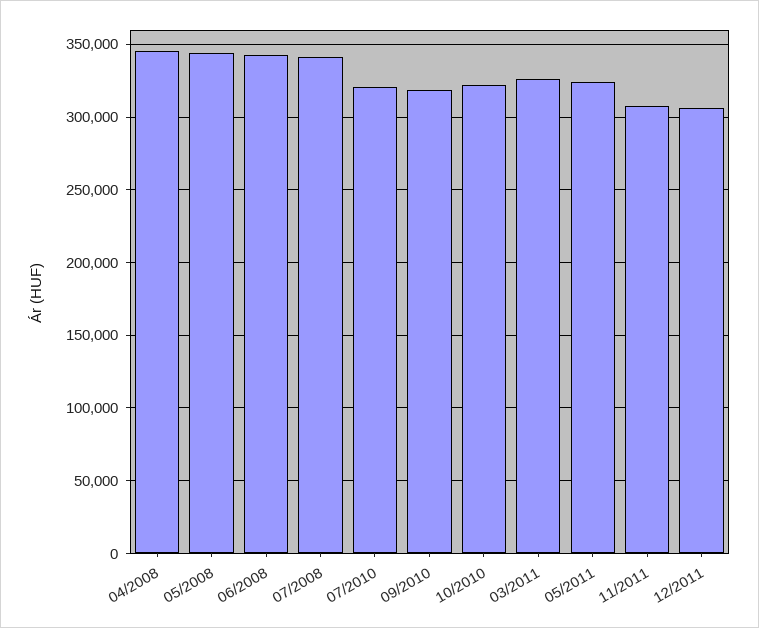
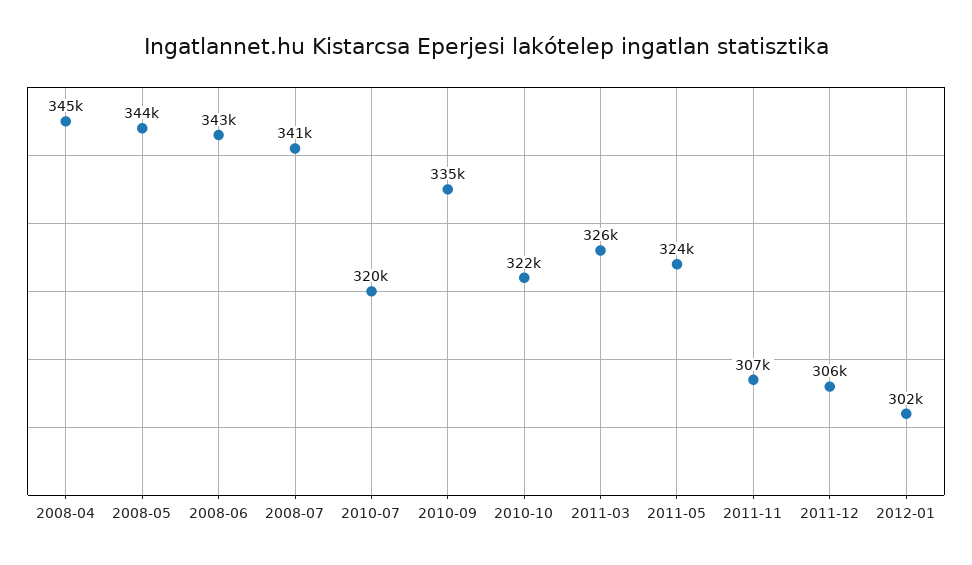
09/2010: 320000 -> 335000
2012-01: none -> 302000

